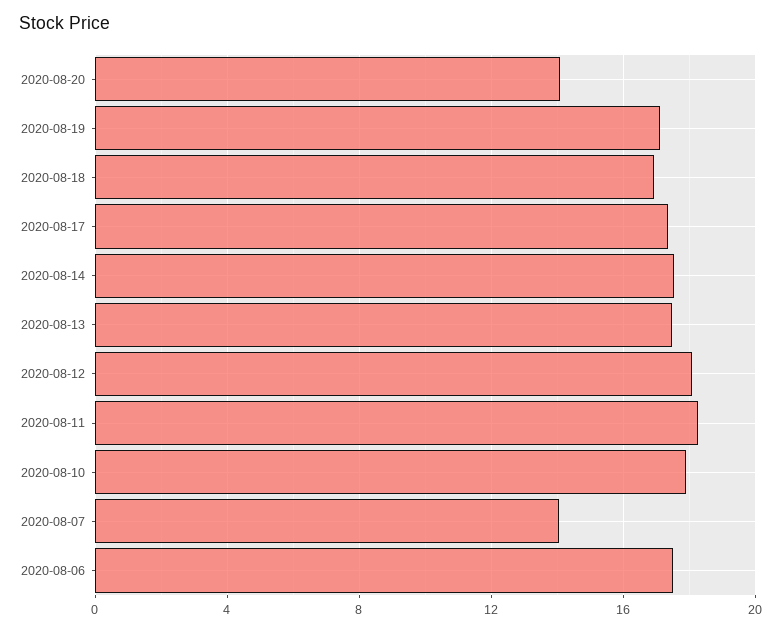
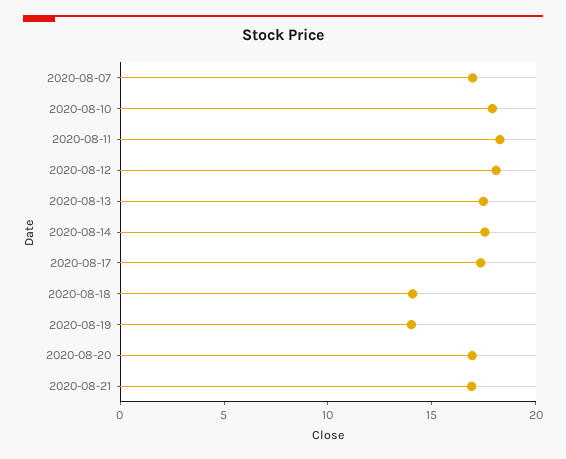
2020-08-20: 14 -> 17
2020-08-19: 17 -> 14
2020-08-18: 17 -> 14
2020-08-07: 14 -> 17
2020-08-06: 17.5 -> none
2020-08-21: none -> 17

